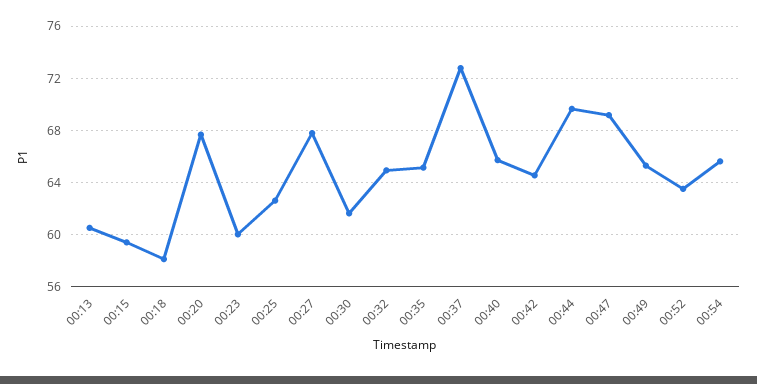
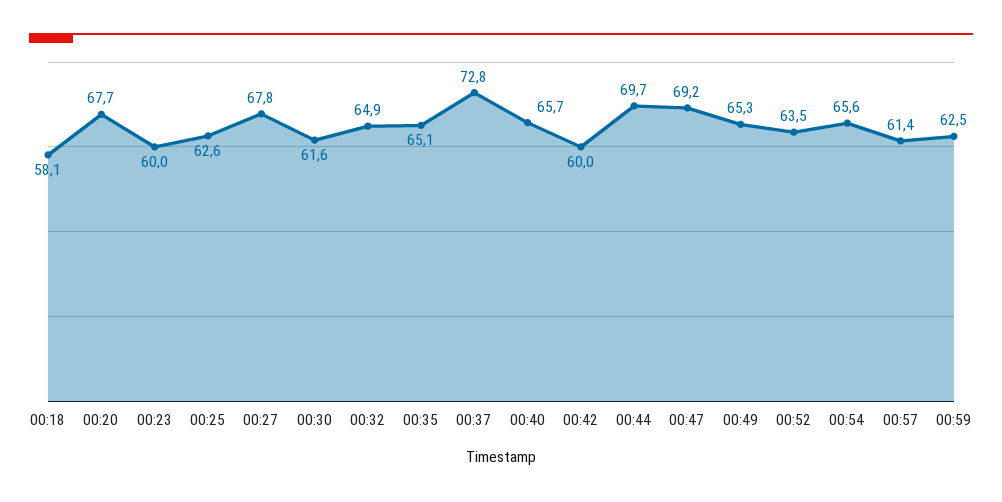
00:13: 60.5 -> none
00:15: 59.5 -> none
00:42: 64.5 -> 60
00:57: none -> 61.4
00:59: none -> 62.5

